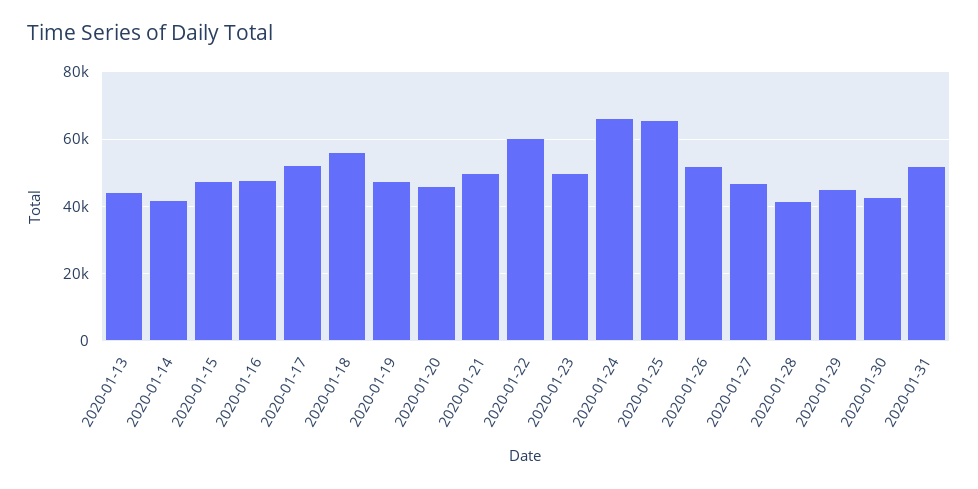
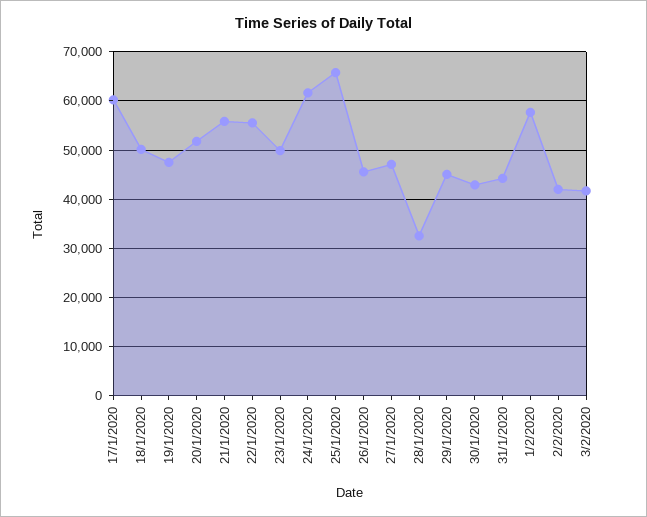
2020-01-13: 44000 -> none
2020-01-14: 42000 -> none
2020-01-15: 48000 -> none
2020-01-16: 48000 -> none
2020-01-17: 52000 -> 60000
2020-01-18: 56000 -> 50000
2020-01-20: 46000 -> 52000
2020-01-21: 50000 -> 56000
2020-01-22: 60000 -> 56000
2020-01-24: 66000 -> 62000
2020-01-26: 52000 -> 46000
2020-01-28: 42000 -> 32000
2020-01-31: 52000 -> 44000
1/2/2020: none -> 58000
2/2/2020: none -> 42000
3/2/2020: none -> 42000

